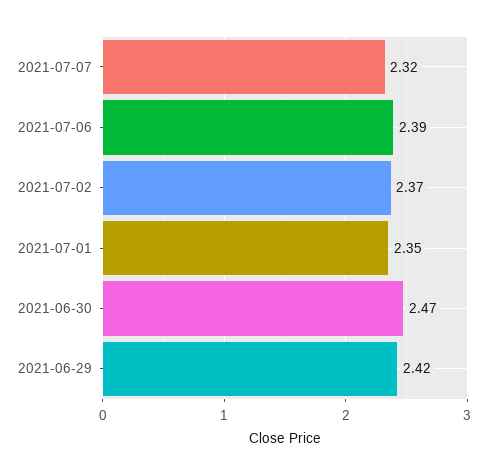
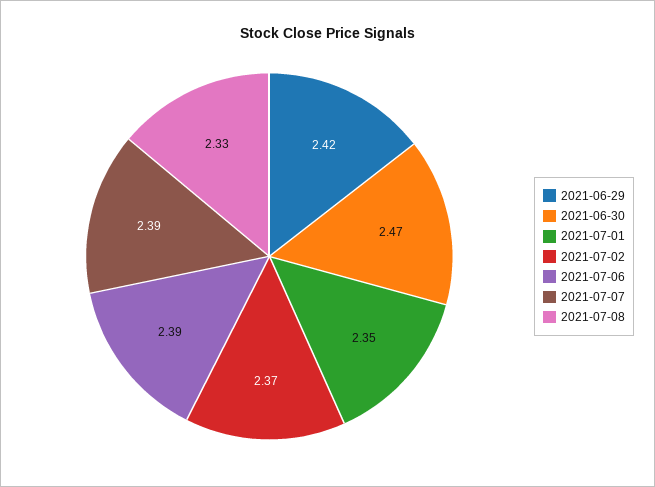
2021-07-07: 2.32 -> 2.39
2021-07-08: none -> 2.33

